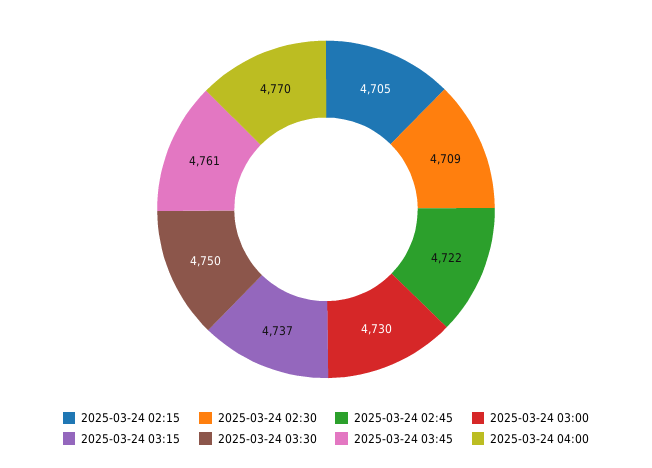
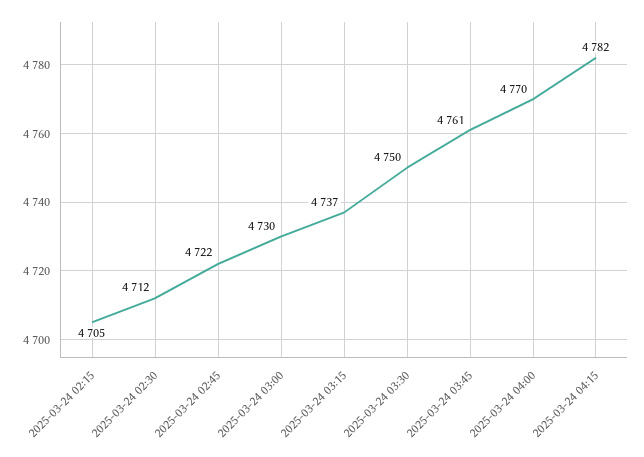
2025-03-24 02:30: 4709 -> 4712
2025-03-24 04:15: none -> 4782

